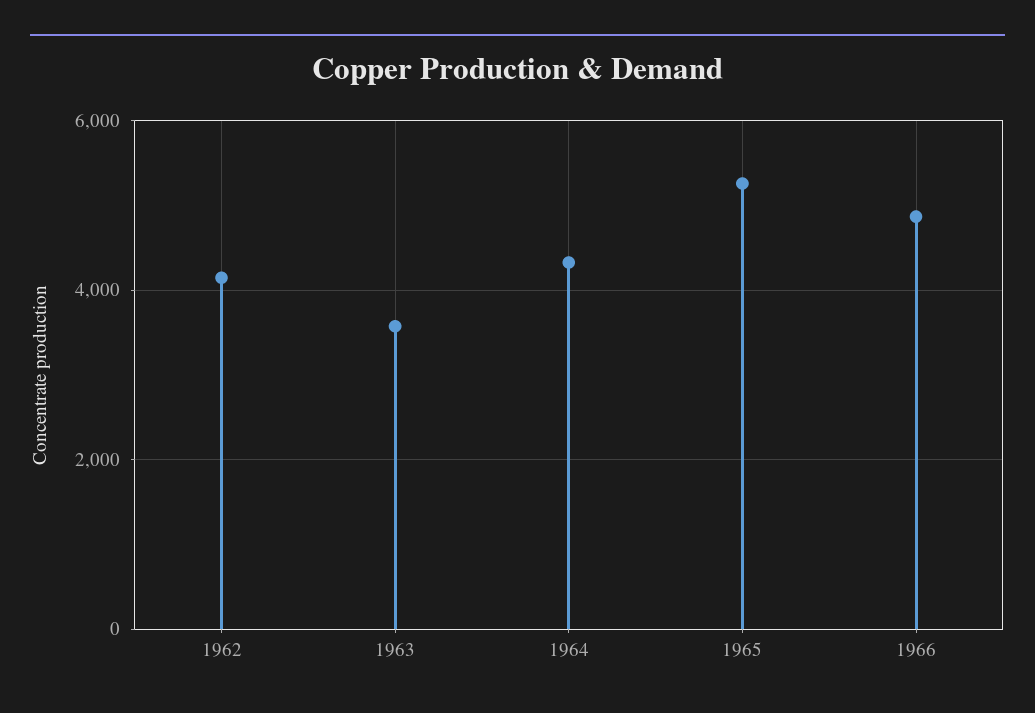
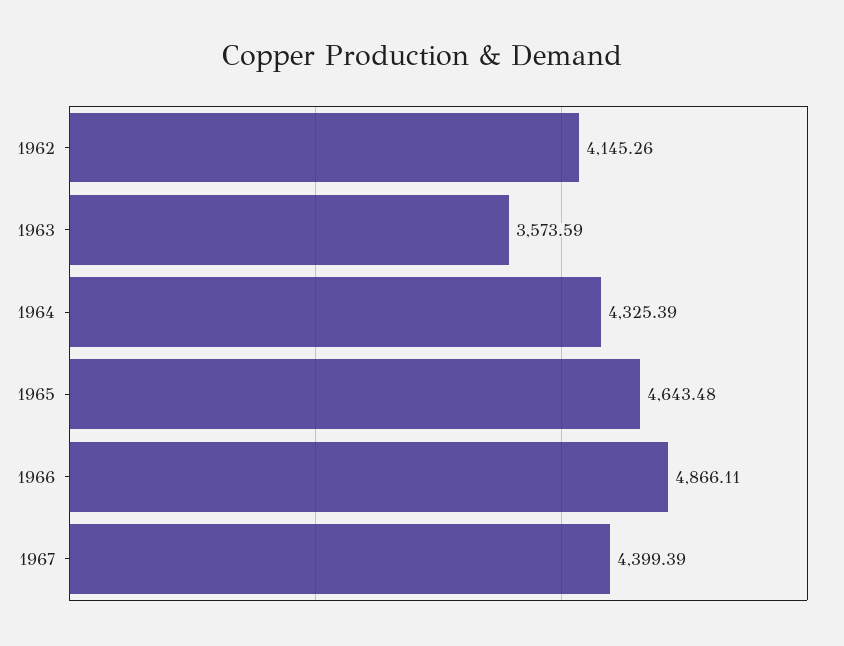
1965: 5200 -> 4643.48
1967: none -> 4399.39

